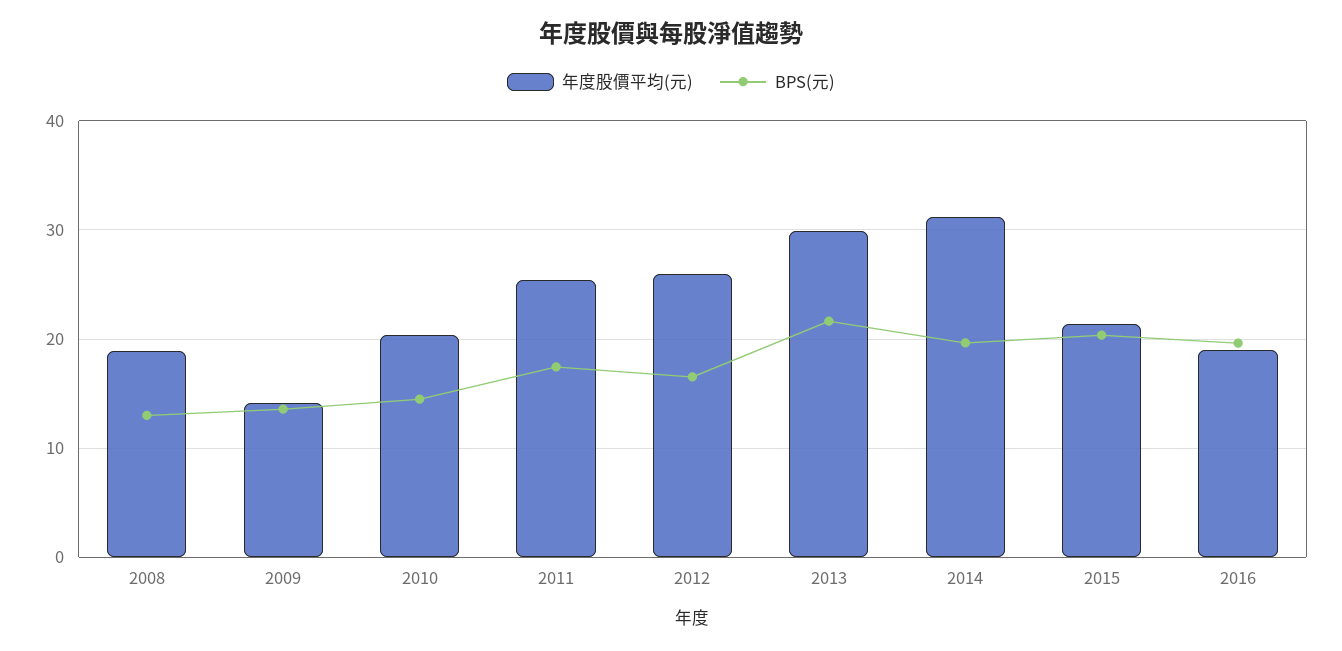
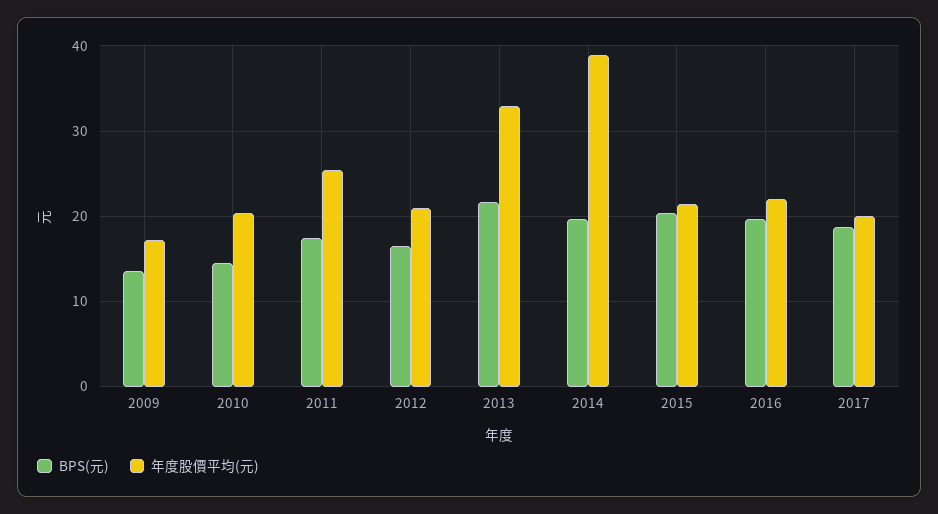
年度股價平均(元), 2008: 19 -> none
BPS(元), 2008: 13 -> none
年度股價平均(元), 2009: 14 -> 17
年度股價平均(元), 2012: 26 -> 21
年度股價平均(元), 2013: 30 -> 33
年度股價平均(元), 2014: 31 -> 39
年度股價平均(元), 2016: 19 -> 22
BPS(元), 2017: none -> 19
年度股價平均(元), 2017: none -> 20

